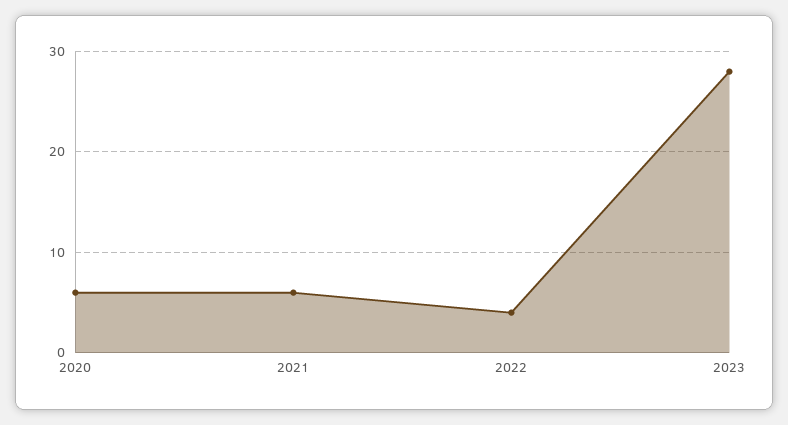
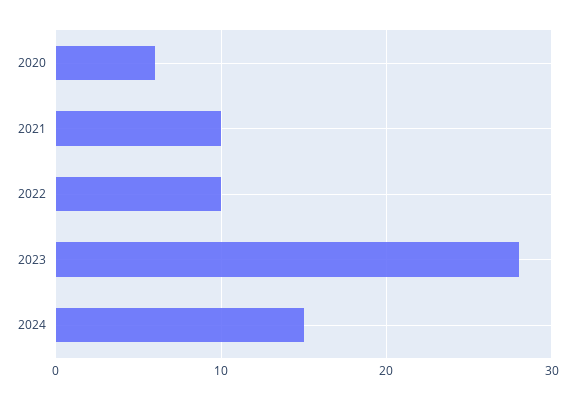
2021: 6 -> 10
2022: 4 -> 10
2024: none -> 15

